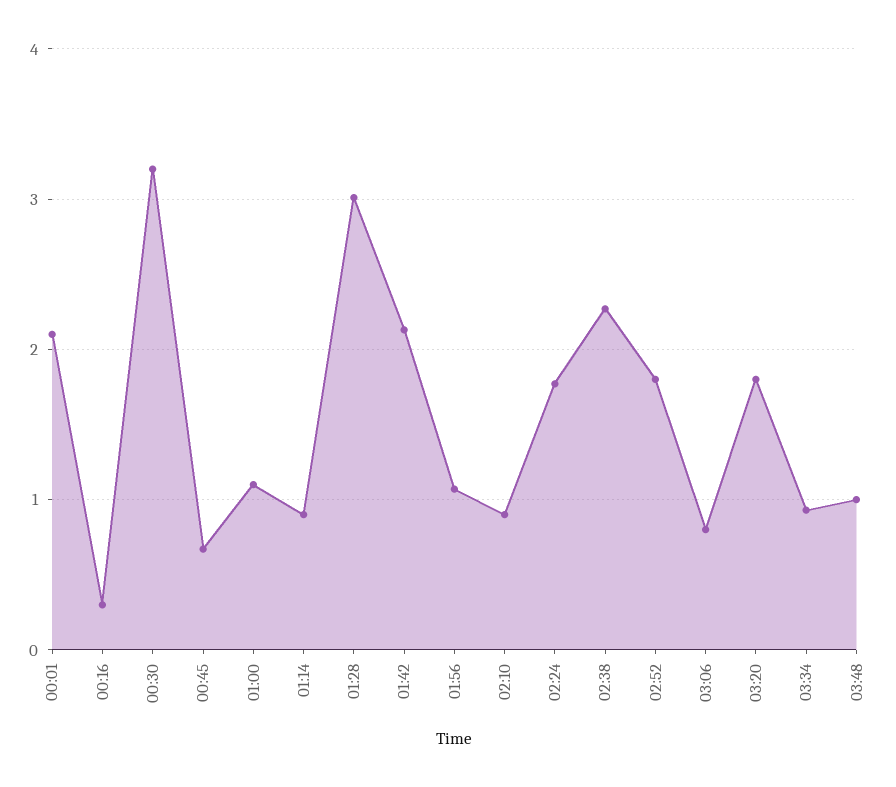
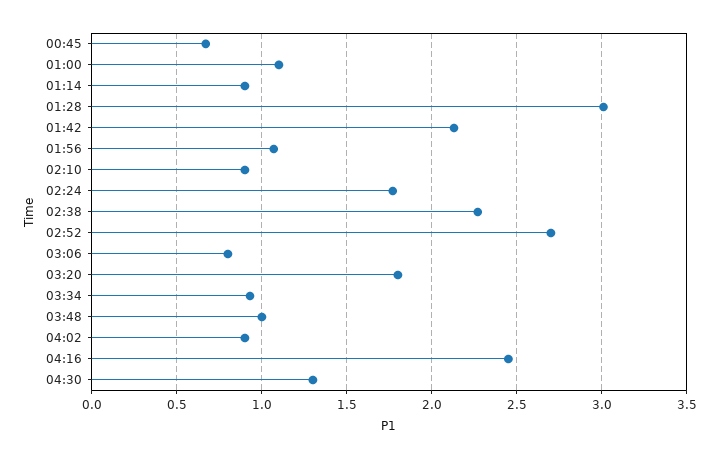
00:01: 2.1 -> none
00:16: 0.3 -> none
00:30: 3.2 -> none
02:52: 1.8 -> 2.7
04:02: none -> 0.9
04:16: none -> 2.45
04:30: none -> 1.3

